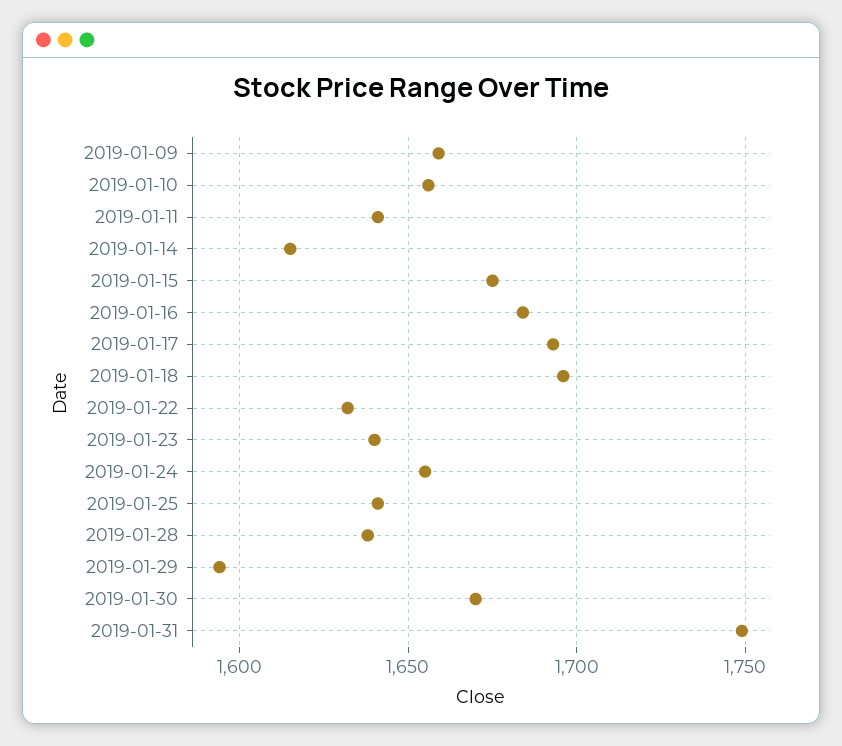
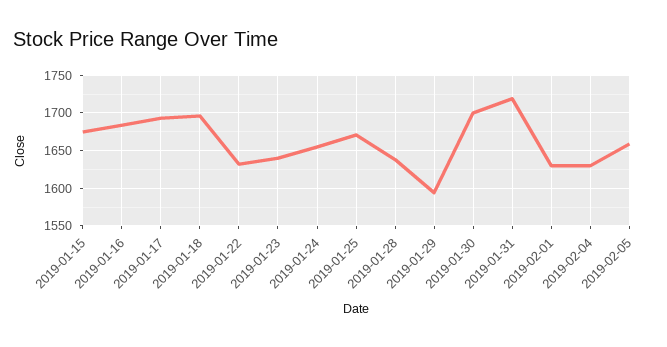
2019-01-09: 1660 -> none
2019-01-10: 1655 -> none
2019-01-11: 1640 -> none
2019-01-14: 1615 -> none
2019-01-25: 1640 -> 1670
2019-01-30: 1670 -> 1700
2019-01-31: 1750 -> 1720
2019-02-01: none -> 1630
2019-02-04: none -> 1630
2019-02-05: none -> 1660

